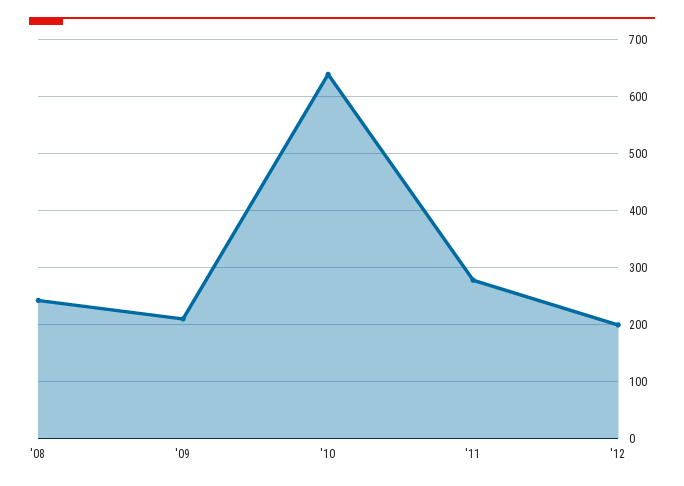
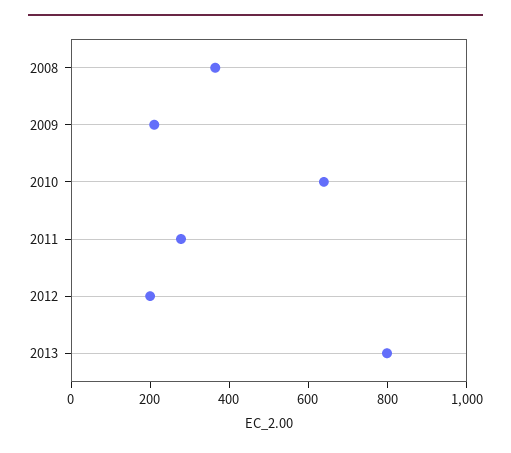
'08: 240 -> 350
2013: none -> 800

